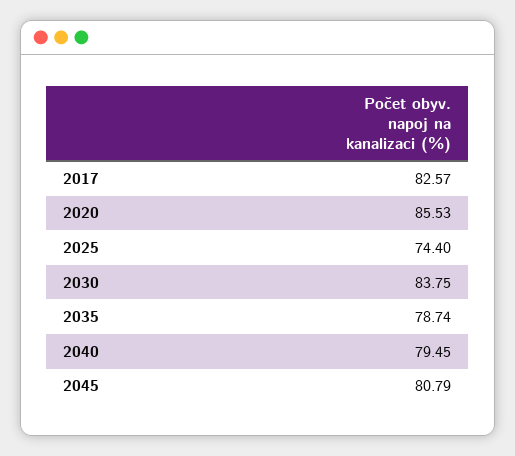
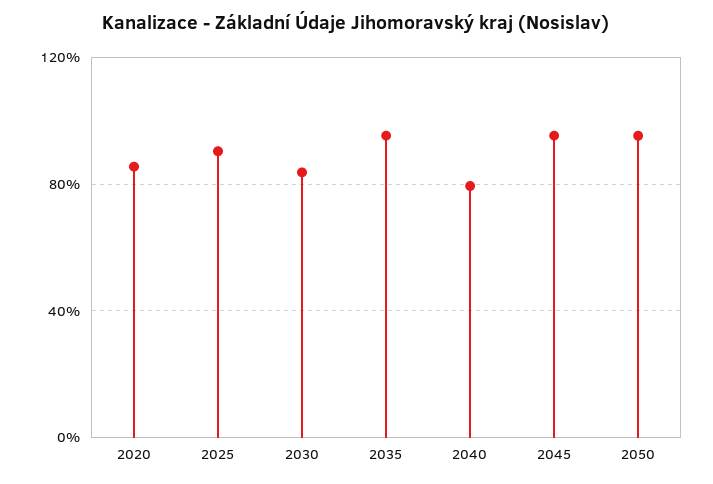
2017: 82.57 -> none
2025: 74.4 -> 90
2035: 78.74 -> 95
2045: 80.79 -> 95
2050: none -> 95

